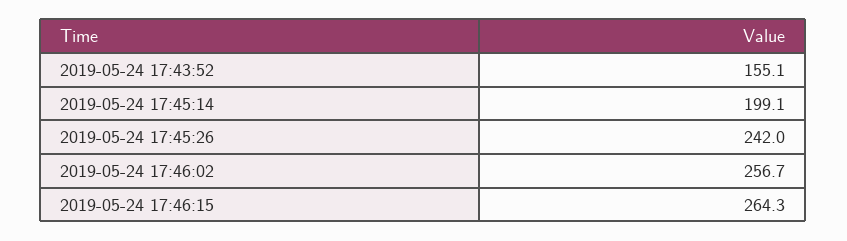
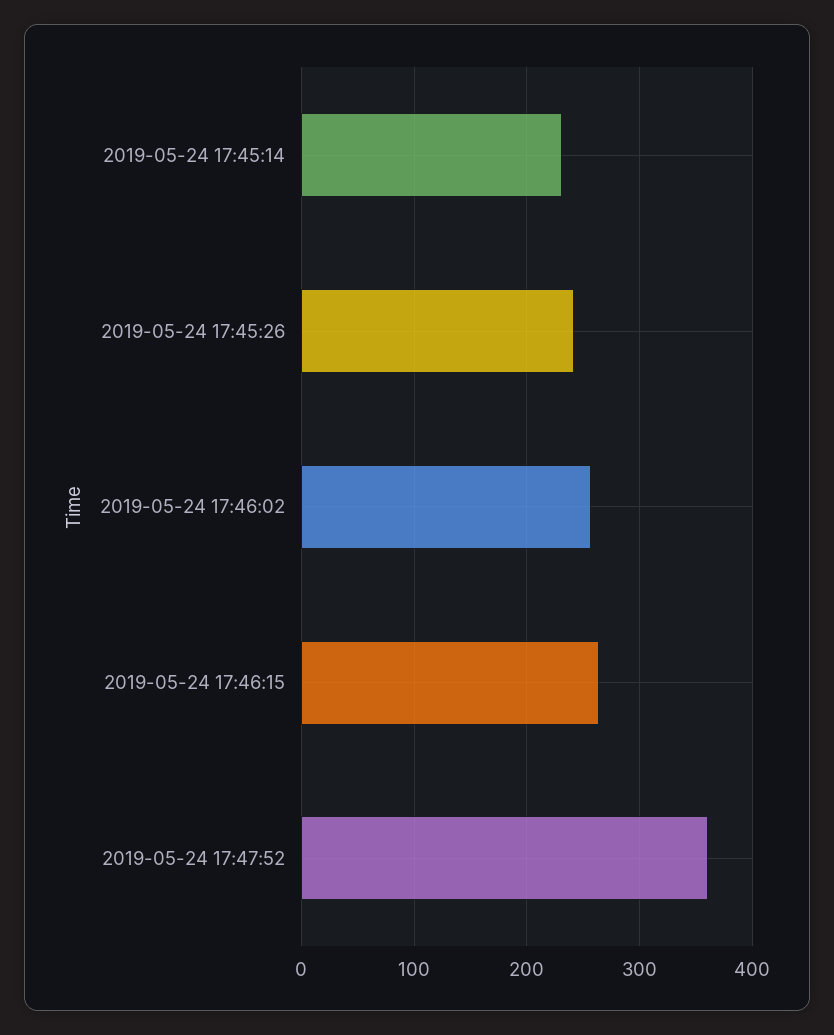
2019-05-24 17:43:52: 155.1 -> none
2019-05-24 17:45:14: 199.1 -> 230
2019-05-24 17:47:52: none -> 360

